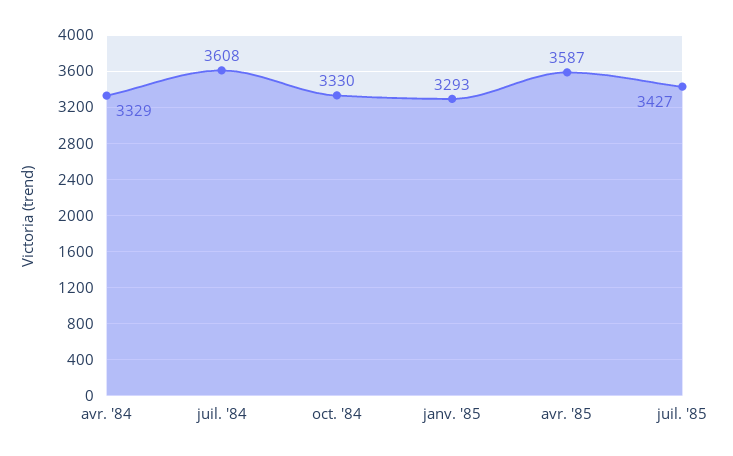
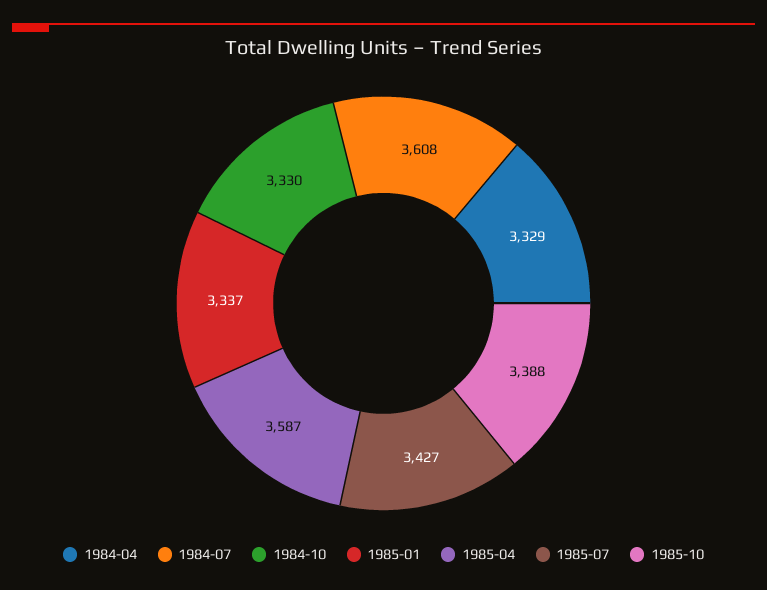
janv. '85: 3293 -> 3337
1985-10: none -> 3388

